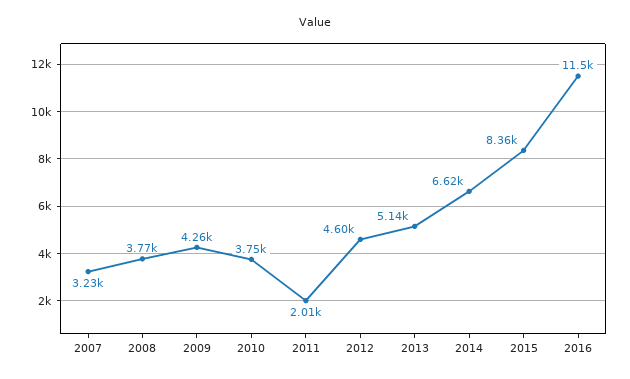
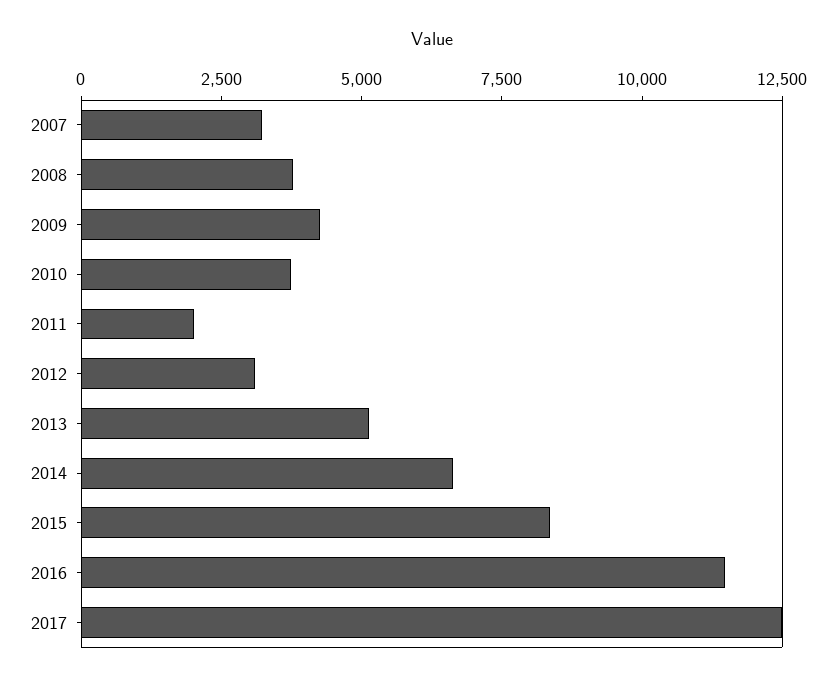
2012: 4600 -> 3000
2017: none -> 12500

